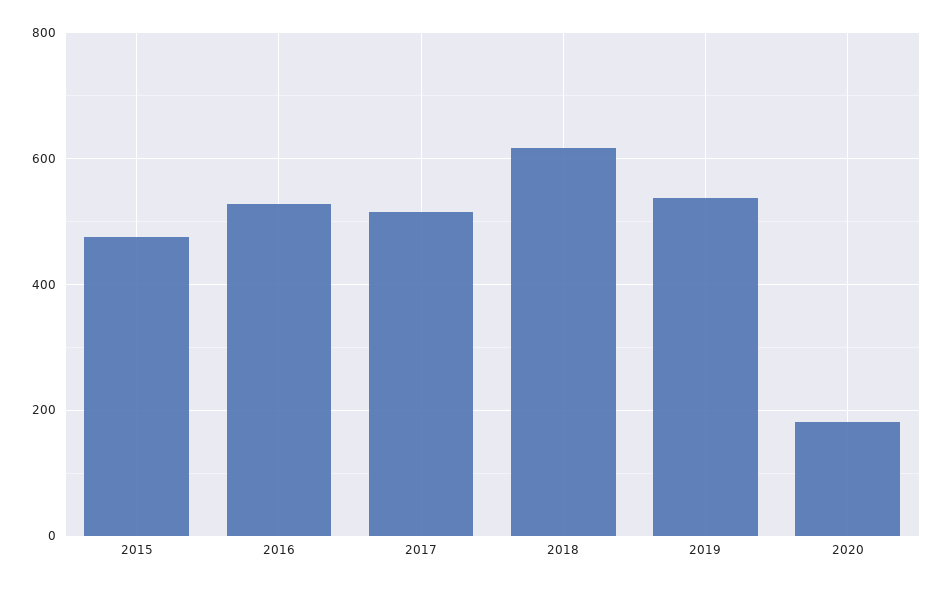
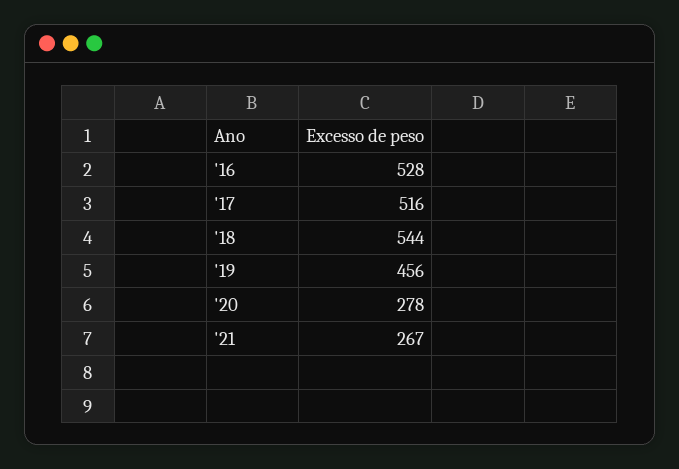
2015: 480 -> none
2018: 620 -> 544
2019: 540 -> 456
2020: 180 -> 278
'21: none -> 267

